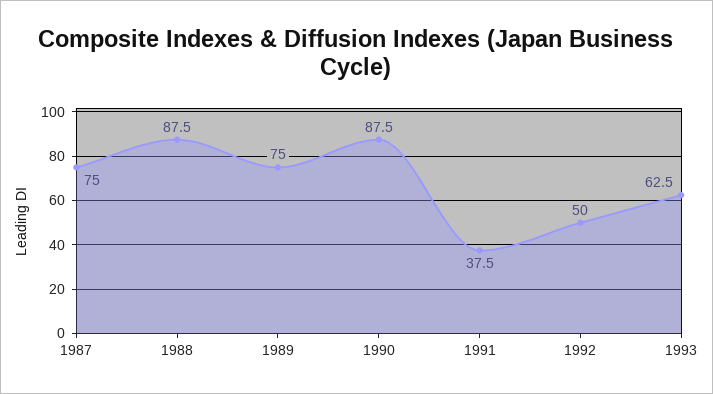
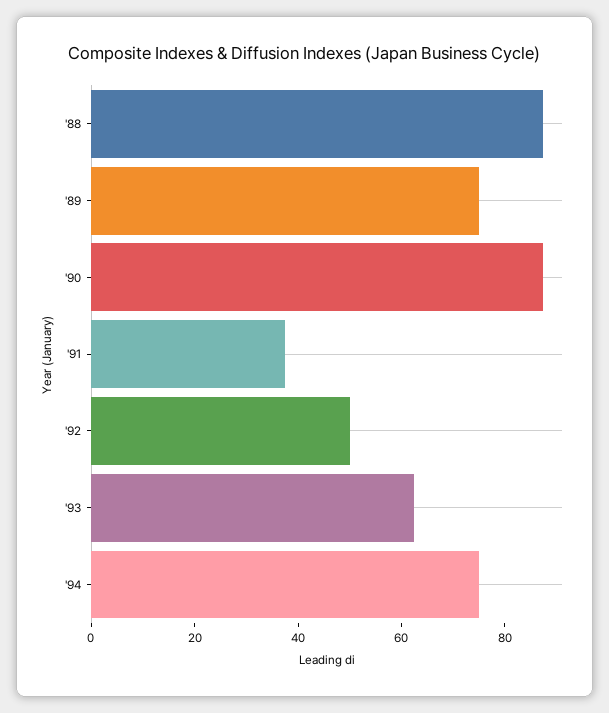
1987: 75 -> none
'94: none -> 75

